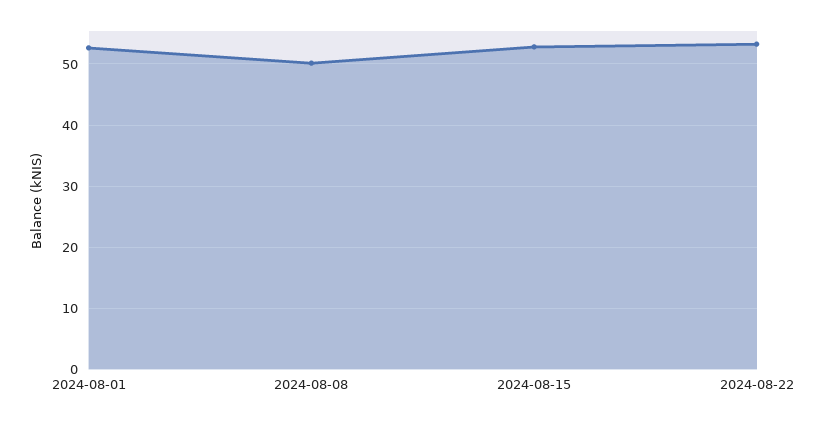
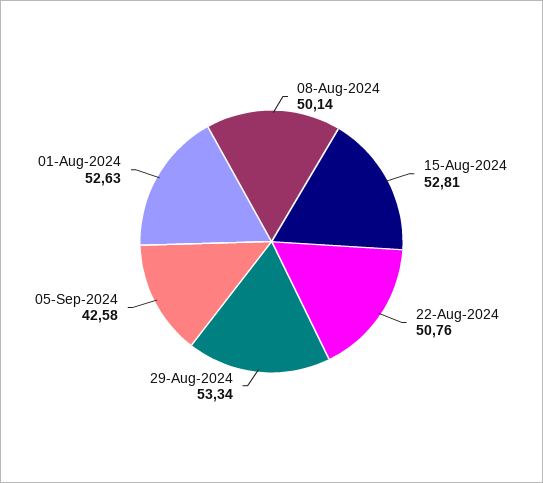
2024-08-22: 53 -> 50.76
29-Aug-2024: none -> 53.34
05-Sep-2024: none -> 42.58

